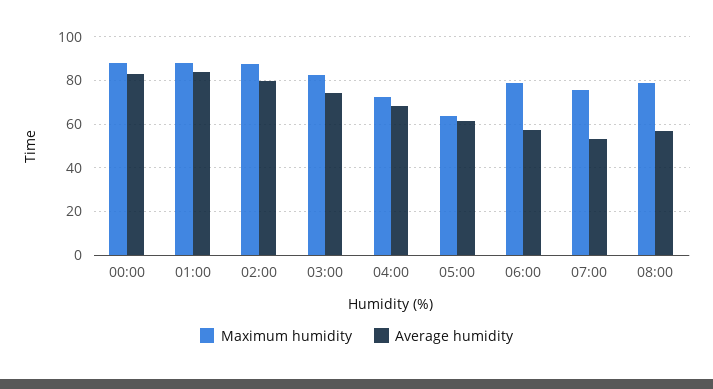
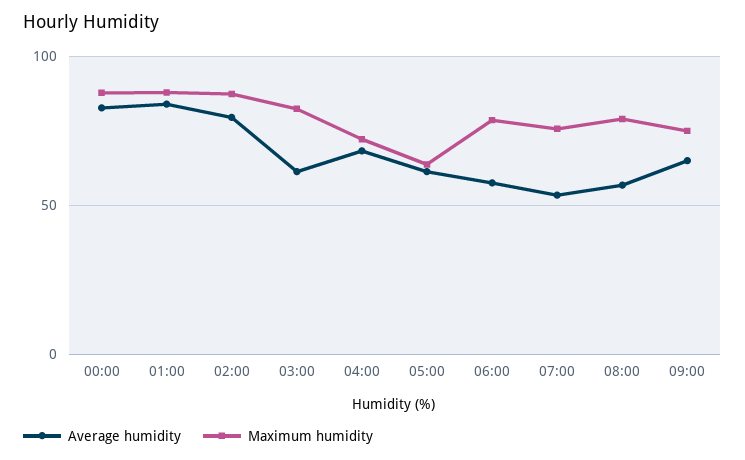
Average humidity, 03:00: 75 -> 60
Average humidity, 09:00: none -> 65
Maximum humidity, 09:00: none -> 75

